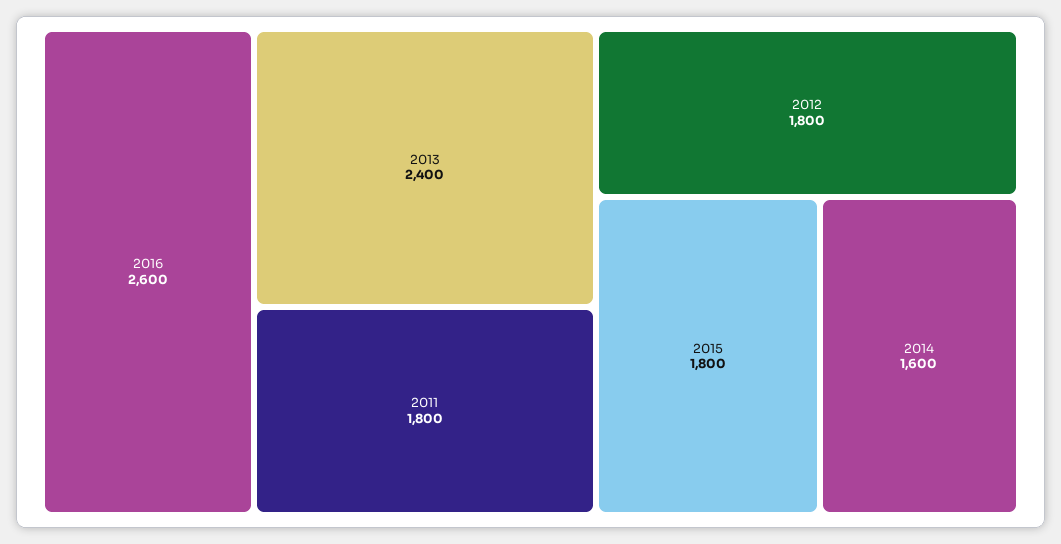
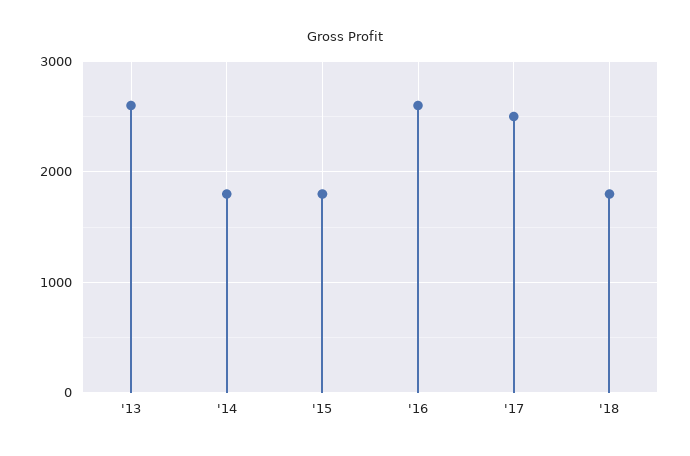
2013: 2400 -> 2600
2011: 1800 -> none
2012: 1800 -> none
2014: 1600 -> 1800
'17: none -> 2500
'18: none -> 1800

